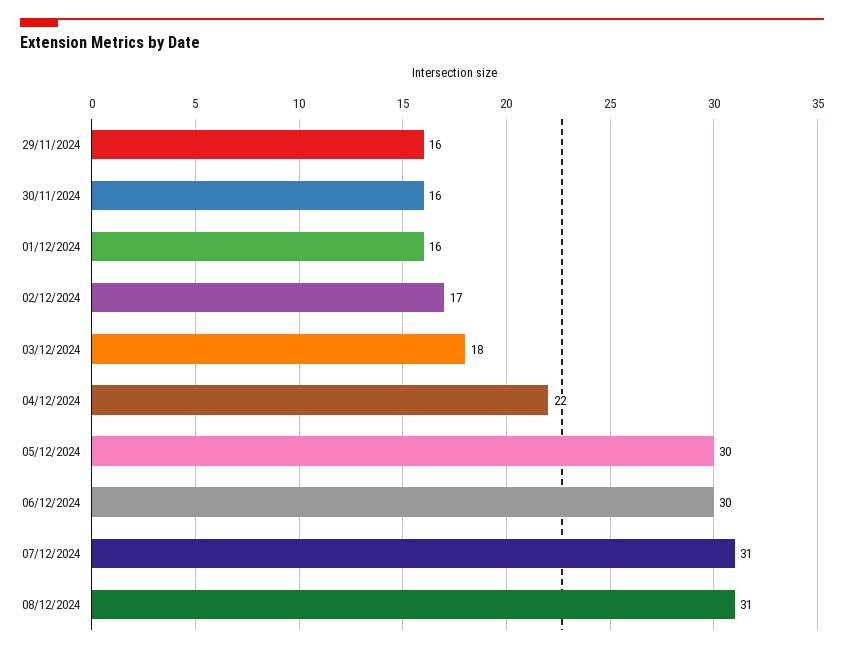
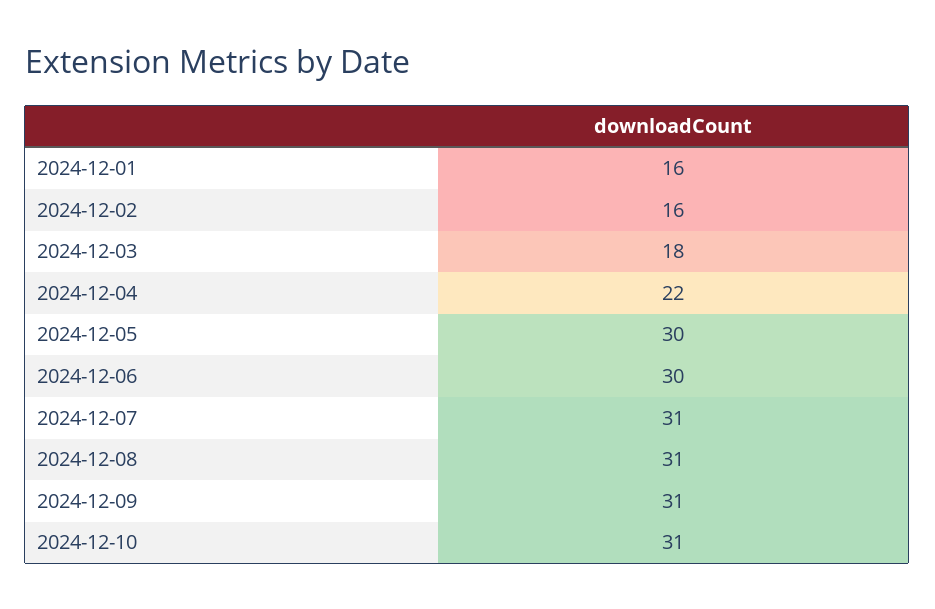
29/11/2024: 16 -> none
30/11/2024: 16 -> none
02/12/2024: 17 -> 16
2024-12-09: none -> 31
2024-12-10: none -> 31

